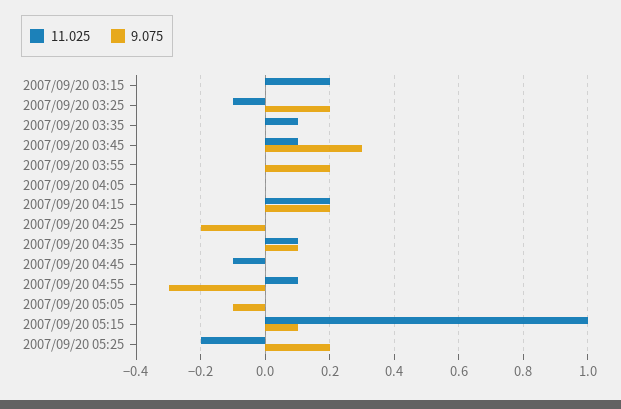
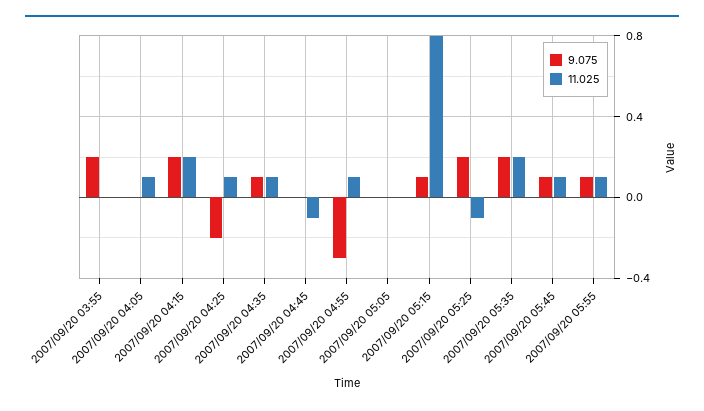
11.025, 2007/09/20 03:15: 0.2 -> none
9.075, 2007/09/20 03:15: 0 -> none
11.025, 2007/09/20 03:25: -0.1 -> none
9.075, 2007/09/20 03:25: 0.2 -> none
11.025, 2007/09/20 03:35: 0.1 -> none
9.075, 2007/09/20 03:35: 0 -> none
11.025, 2007/09/20 03:45: 0.1 -> none
9.075, 2007/09/20 03:45: 0.3 -> none
11.025, 2007/09/20 04:05: 0 -> 0.1
11.025, 2007/09/20 04:25: 0 -> 0.1
9.075, 2007/09/20 05:05: -0.1 -> 0
11.025, 2007/09/20 05:15: 1 -> 0.8
11.025, 2007/09/20 05:25: -0.2 -> -0.1
9.075, 2007/09/20 05:35: none -> 0.2
11.025, 2007/09/20 05:35: none -> 0.2
9.075, 2007/09/20 05:45: none -> 0.1
11.025, 2007/09/20 05:45: none -> 0.1
9.075, 2007/09/20 05:55: none -> 0.1
11.025, 2007/09/20 05:55: none -> 0.1

